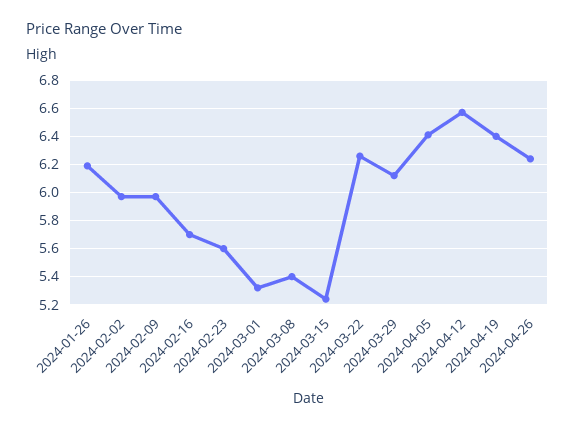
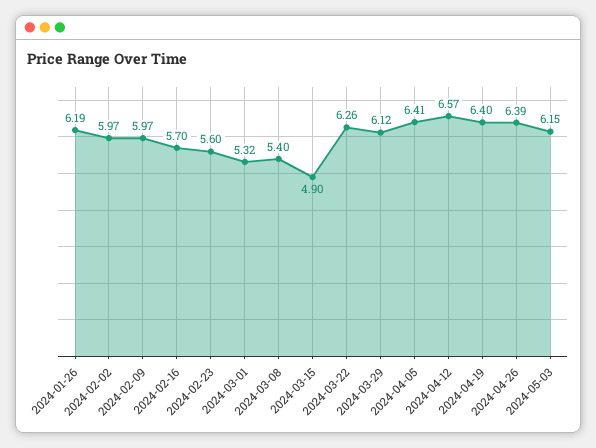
2024-03-15: 5.25 -> 4.9
2024-04-26: 6.25 -> 6.39
2024-05-03: none -> 6.15

